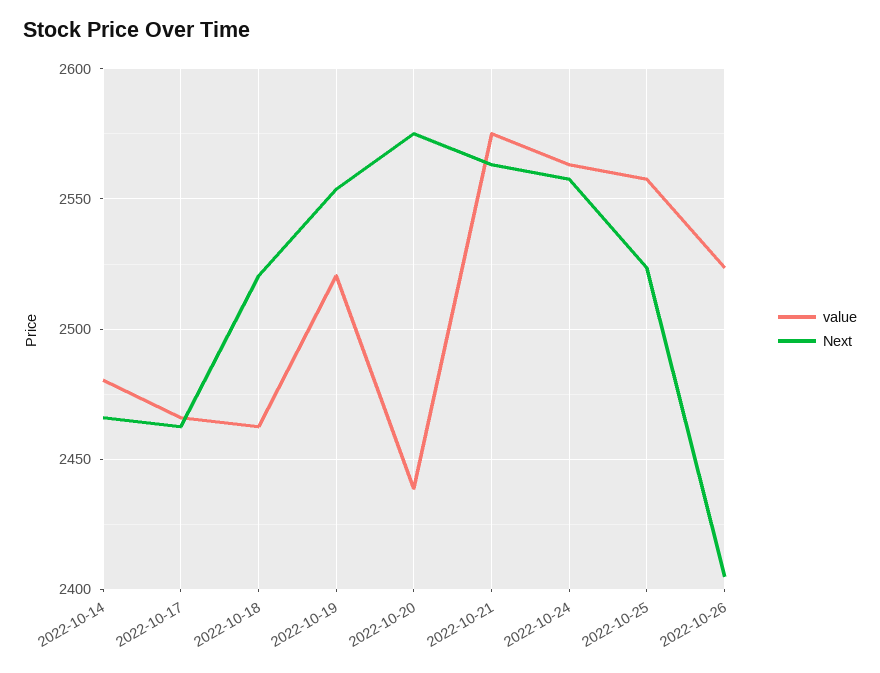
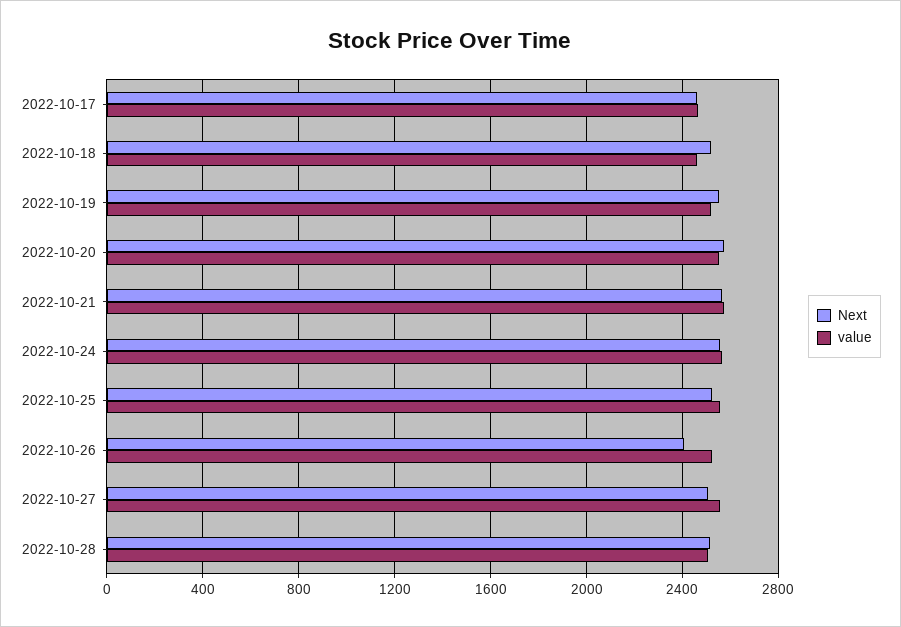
value, 2022-10-14: 2480 -> none
Next, 2022-10-14: 2465 -> none
value, 2022-10-20: 2440 -> 2550
Next, 2022-10-27: none -> 2500
value, 2022-10-27: none -> 2550
Next, 2022-10-28: none -> 2500
value, 2022-10-28: none -> 2500

